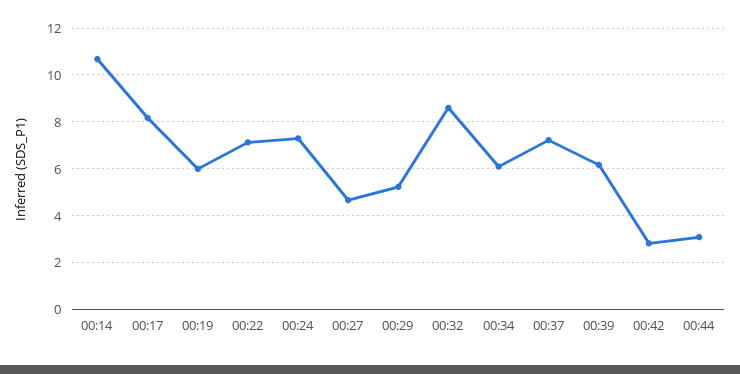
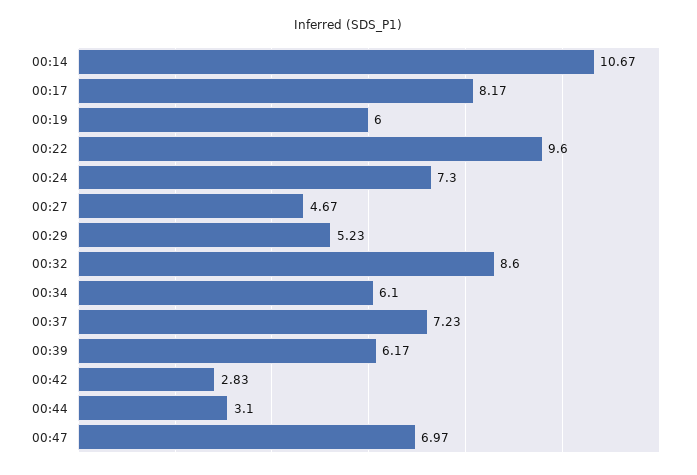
00:22: 7 -> 9.6
00:47: none -> 6.97

